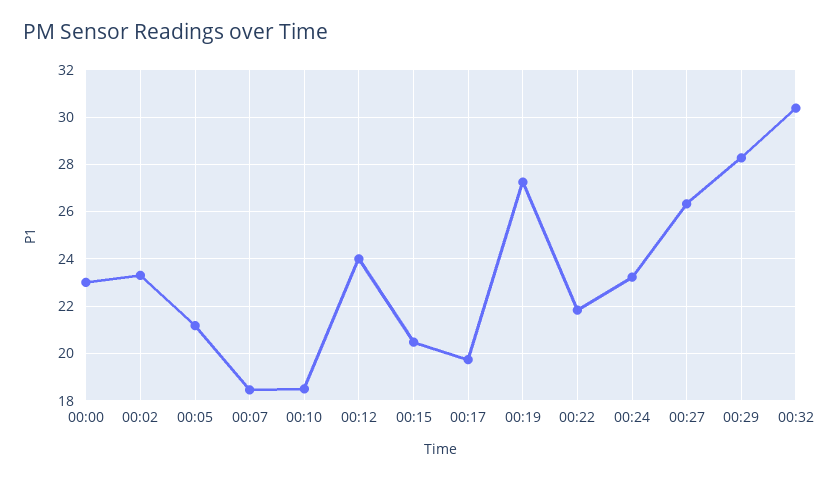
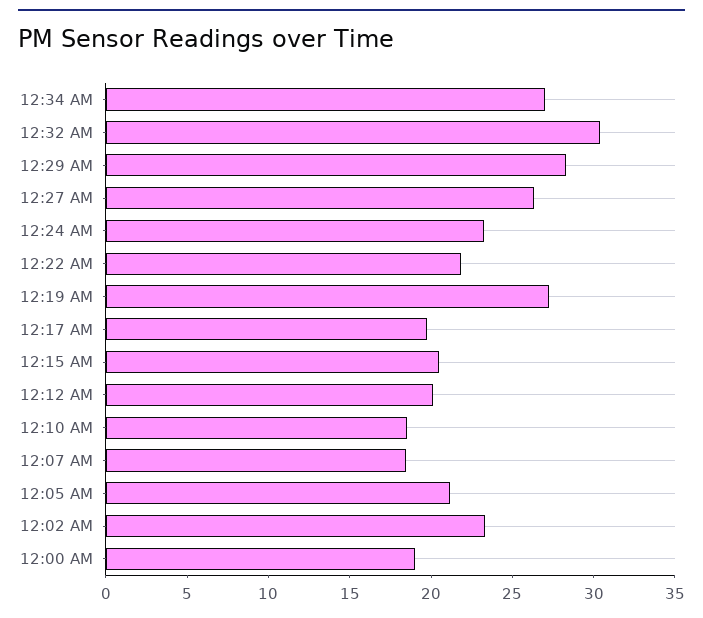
00:00: 23 -> 19
00:12: 24 -> 20
12:34 AM: none -> 27

